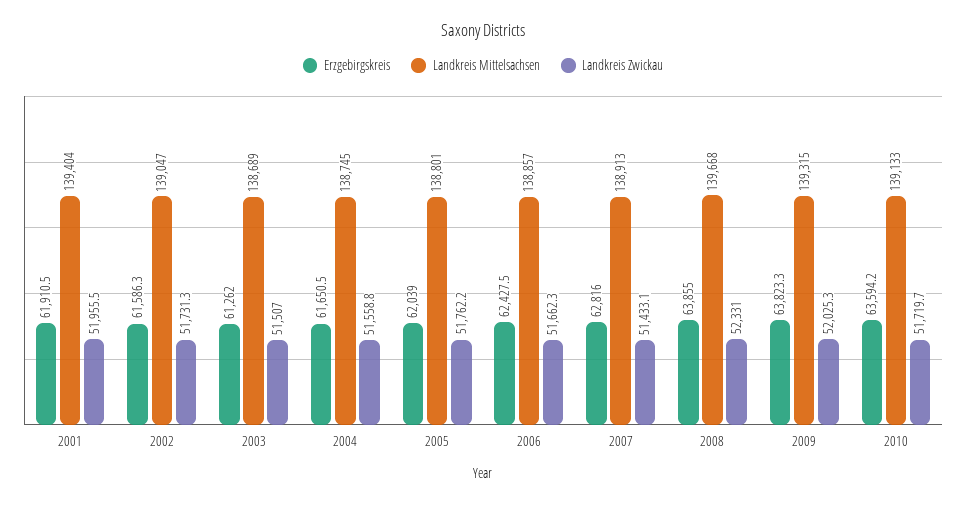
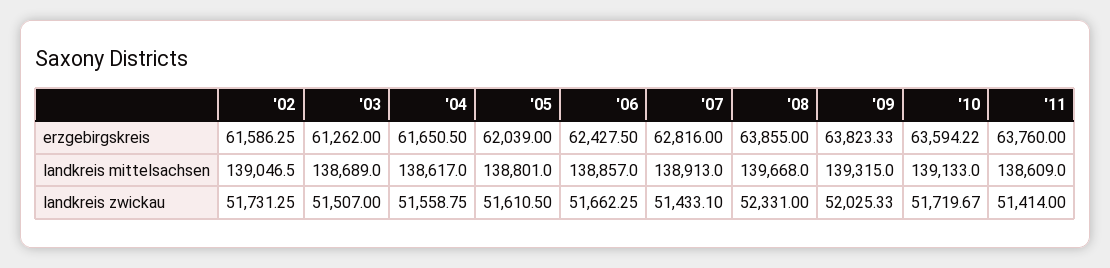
Erzgebirgskreis, 2001: 61910.5 -> none
Landkreis Mittelsachsen, 2001: 139404 -> none
Landkreis Zwickau, 2001: 51955.5 -> none
Landkreis Mittelsachsen, 2004: 138745 -> 138617
Landkreis Zwickau, 2005: 51762.2 -> 51610.5
Erzgebirgskreis, '11: none -> 63760
Landkreis Mittelsachsen, '11: none -> 138609
Landkreis Zwickau, '11: none -> 51414

